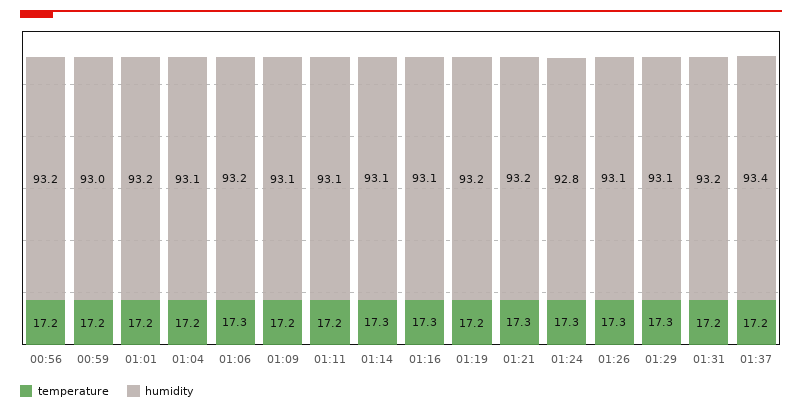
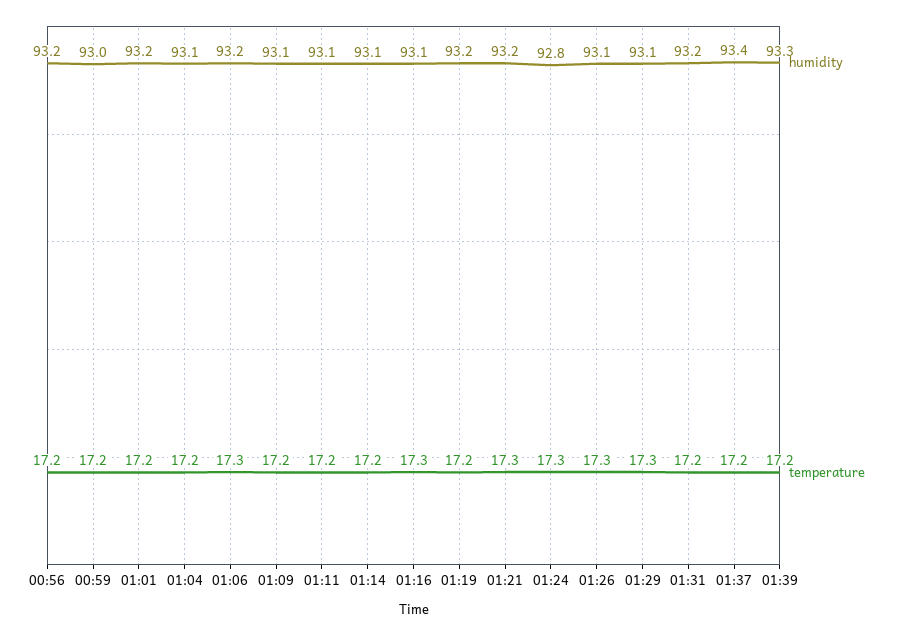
temperature, 01:14: 17.3 -> 17.2
humidity, 01:39: none -> 93.3
temperature, 01:39: none -> 17.2

